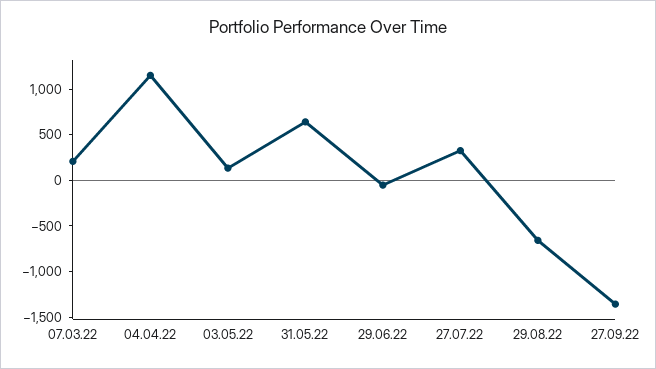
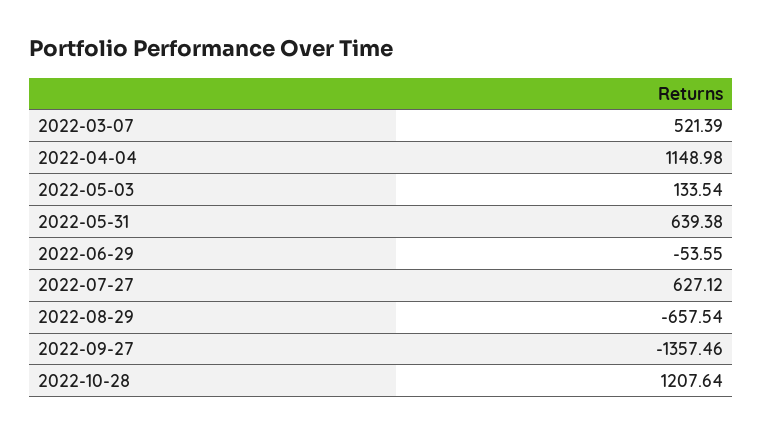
07.03.22: 200 -> 521.39
27.07.22: 300 -> 627.12
2022-10-28: none -> 1207.64

